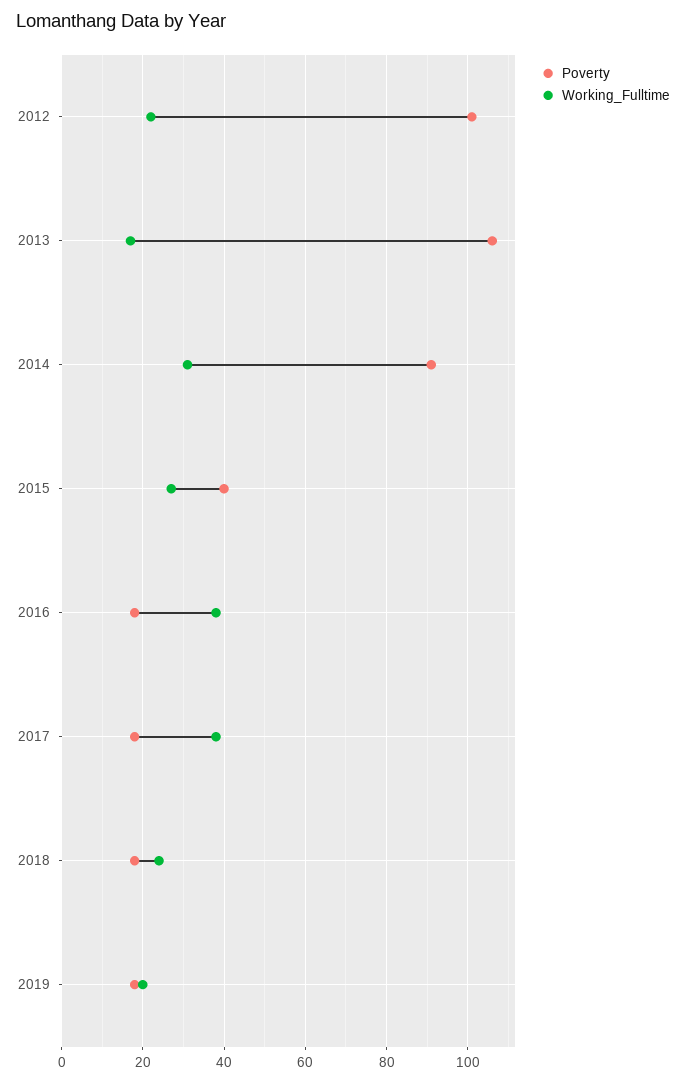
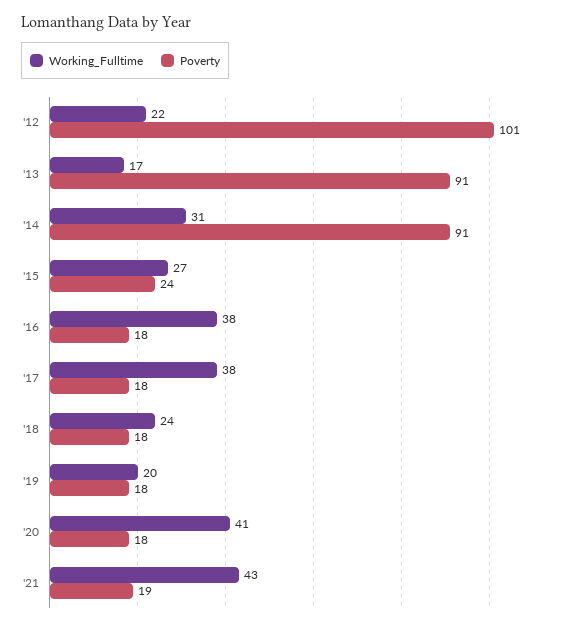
Poverty, 2013: 105 -> 91
Poverty, 2015: 40 -> 24
Working_Fulltime, '20: none -> 41
Poverty, '20: none -> 18
Working_Fulltime, '21: none -> 43
Poverty, '21: none -> 19

